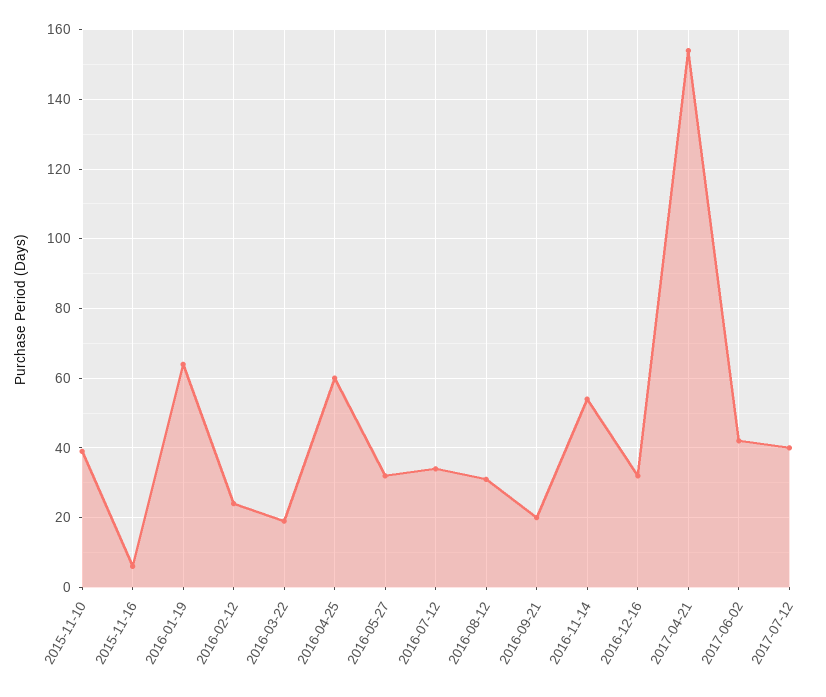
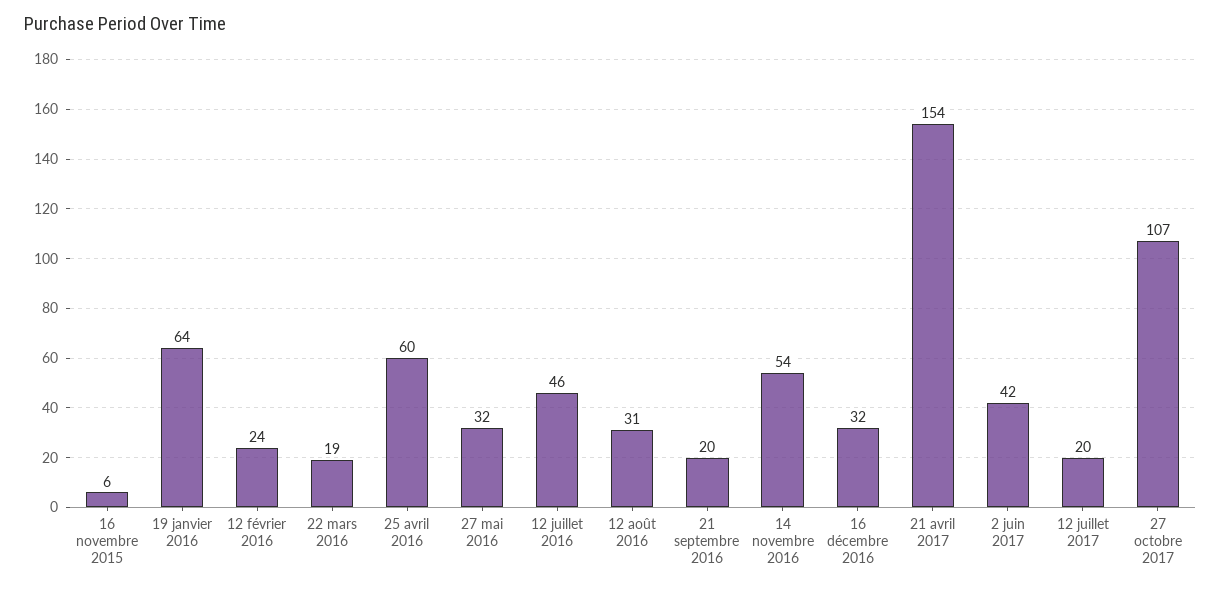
2015-11-10: 40 -> none
2016-07-12: 35 -> 46
2017-07-12: 40 -> 20
27 octobre 2017: none -> 107

